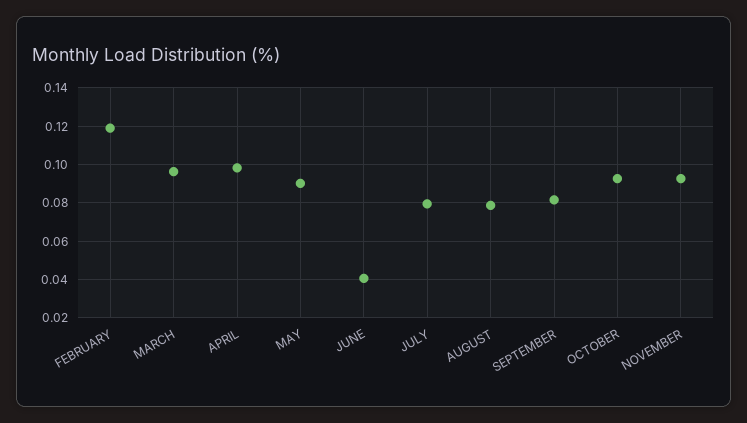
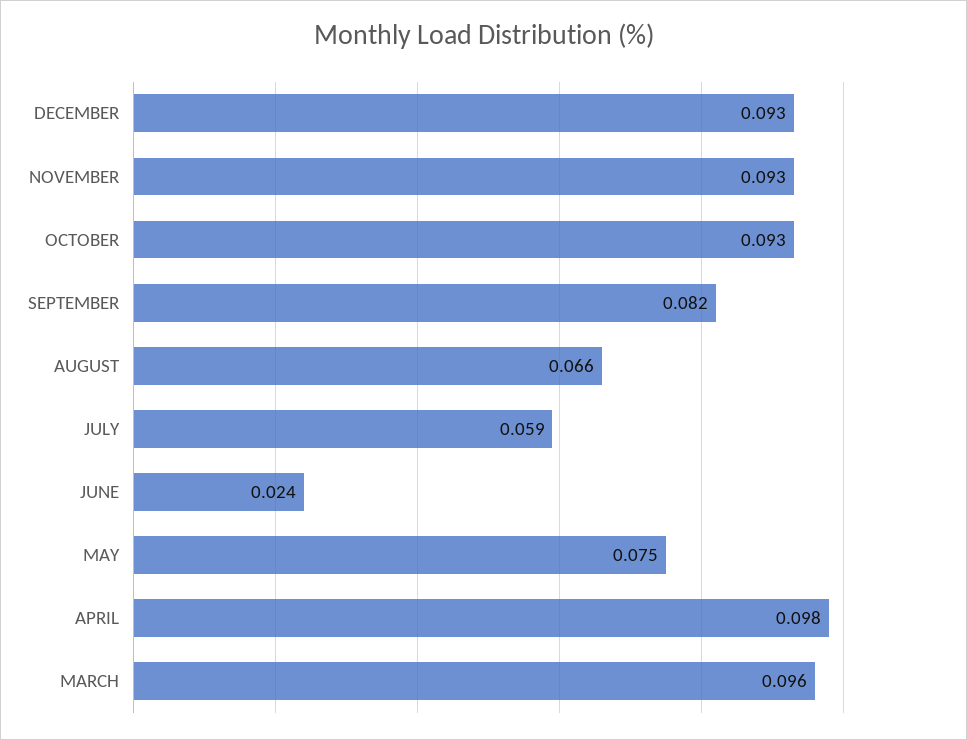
FEBRUARY: 0.12 -> none
MAY: 0.09 -> 0.075
JUNE: 0.04 -> 0.024
JULY: 0.08 -> 0.059
AUGUST: 0.08 -> 0.066
DECEMBER: none -> 0.093

